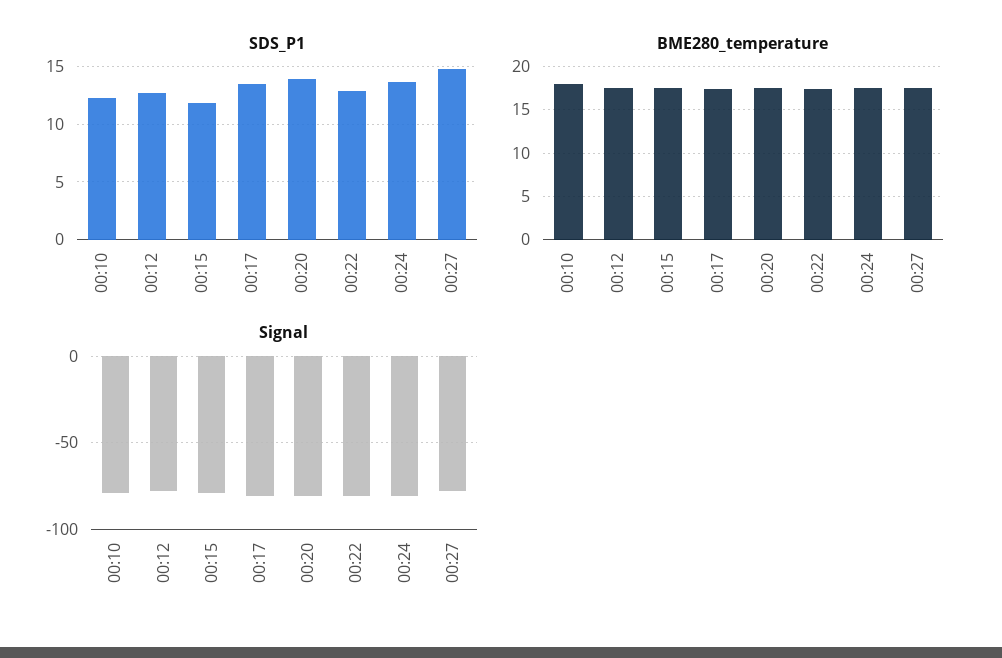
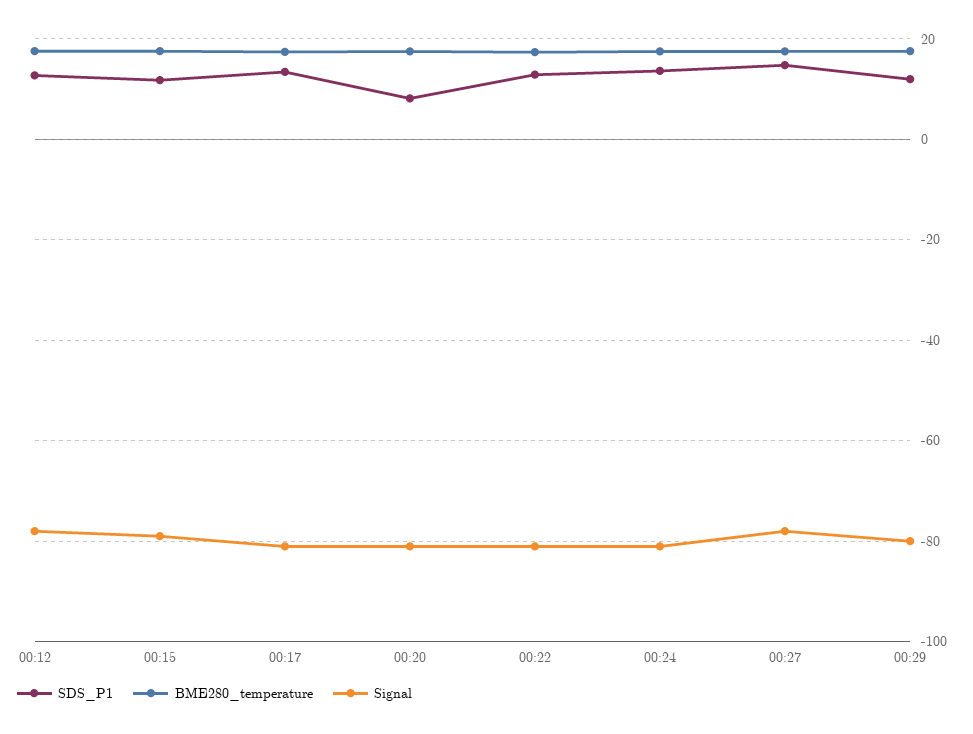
SDS_P1, 00:10: 12 -> none
SDS_P1, 00:20: 14 -> 8
BME280_temperature, 00:10: 18 -> none
Signal, 00:10: -80 -> none
SDS_P1, 00:29: none -> 12
BME280_temperature, 00:29: none -> 18
Signal, 00:29: none -> -80

